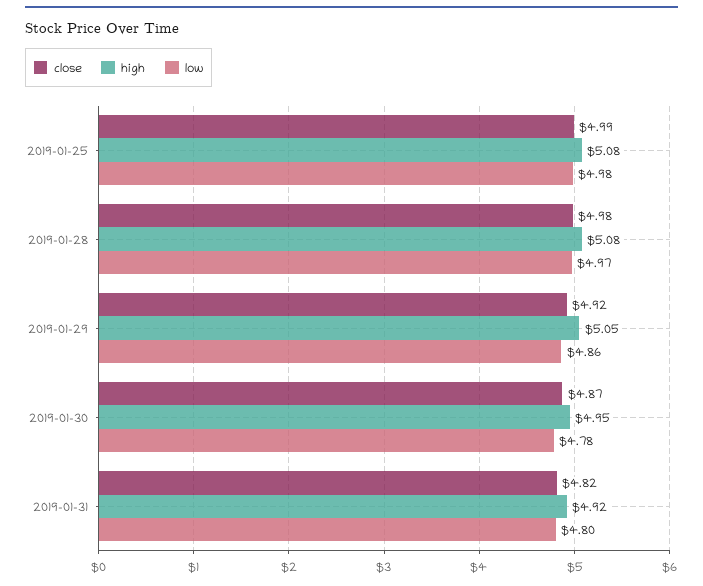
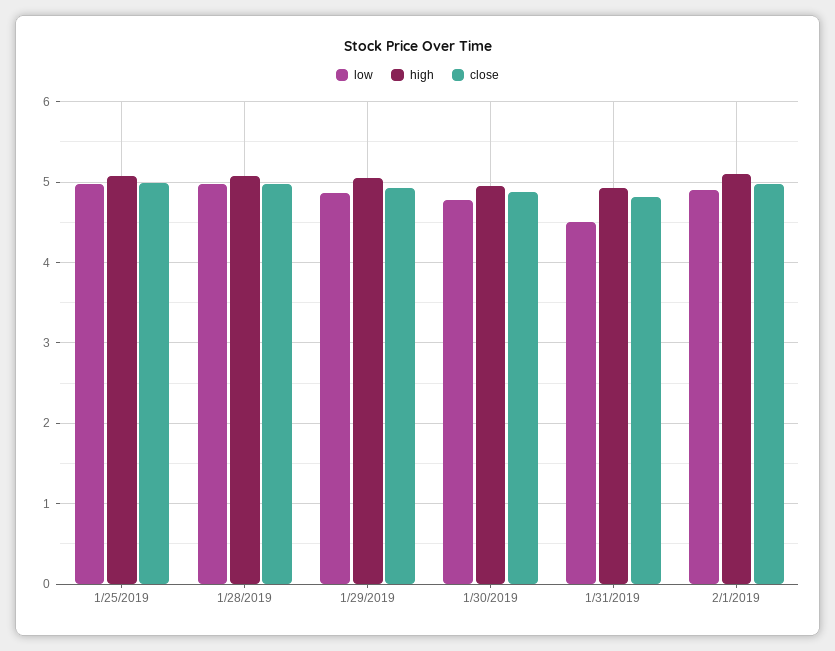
low, 2019-01-31: 4.8 -> 4.5
low, 2/1/2019: none -> 4.9
high, 2/1/2019: none -> 5.1
close, 2/1/2019: none -> 5

